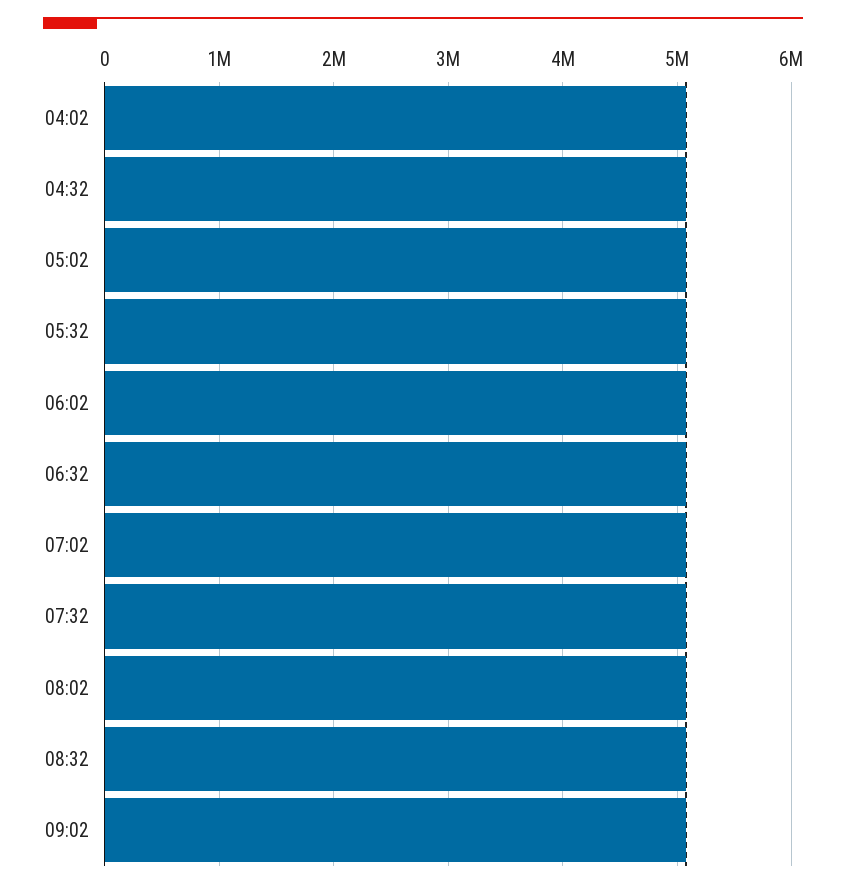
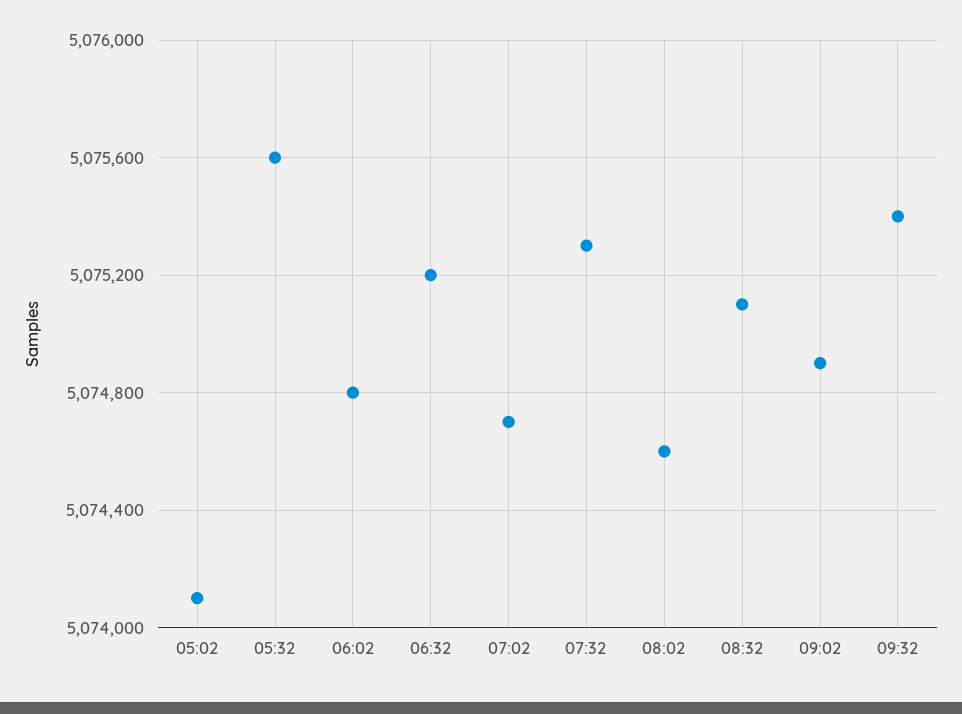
04:02: 5100000 -> none
04:32: 5100000 -> none
09:32: none -> 5075400

